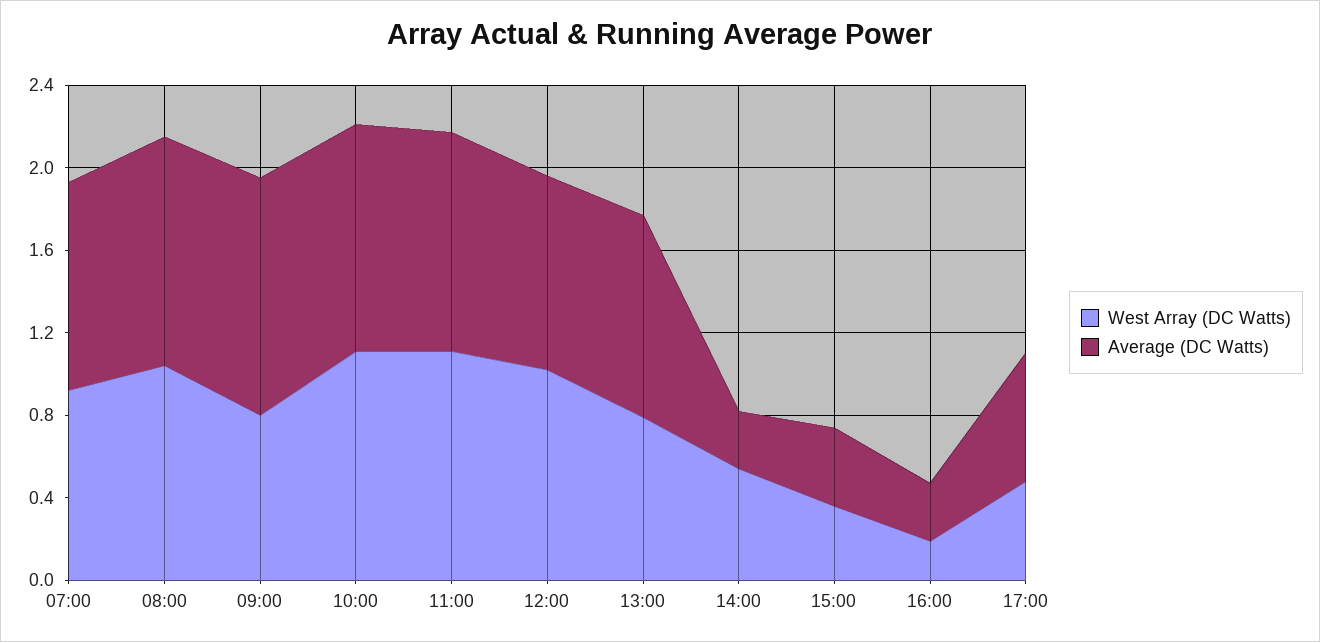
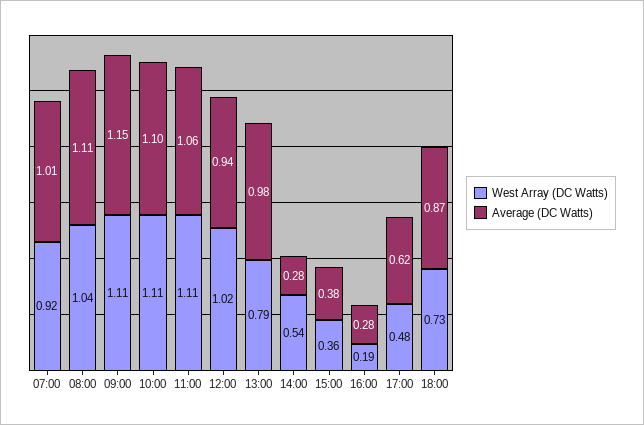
West Array (DC Watts), 09:00: 0.8 -> 1.11
West Array (DC Watts), 18:00: none -> 0.73
Average (DC Watts), 18:00: none -> 0.87

